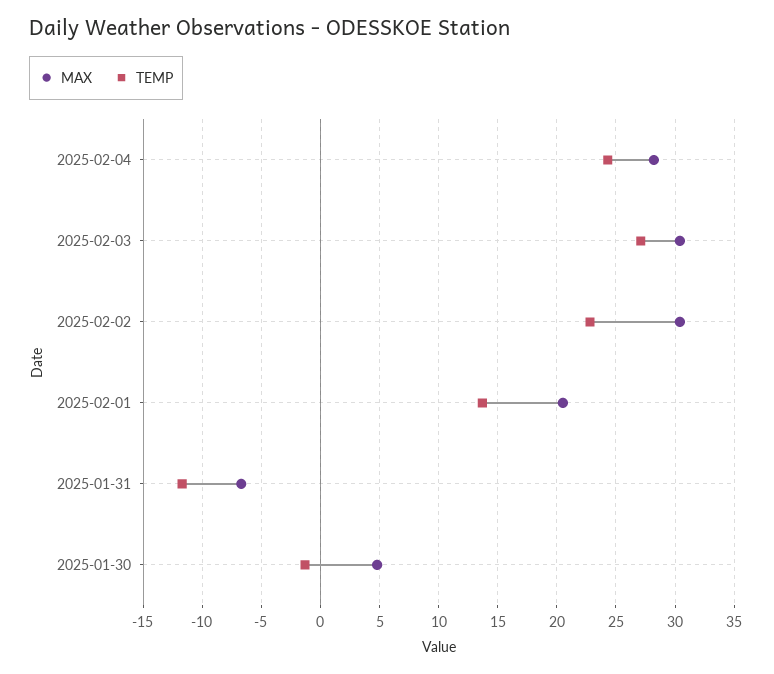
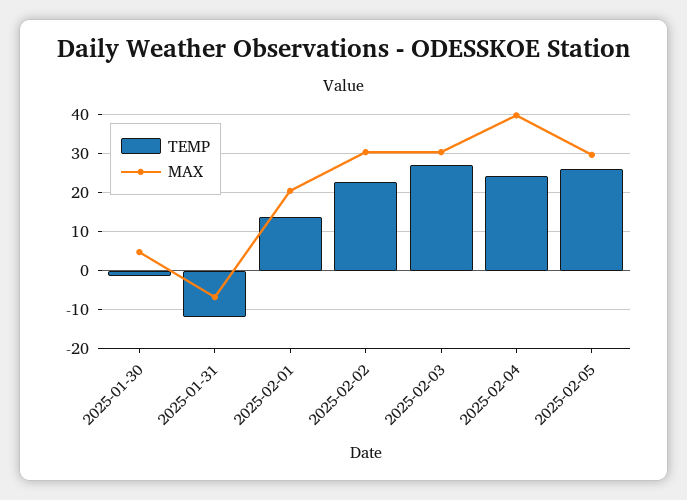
MAX, 2025-02-04: 28 -> 40
TEMP, 2025-02-05: none -> 26
MAX, 2025-02-05: none -> 30

